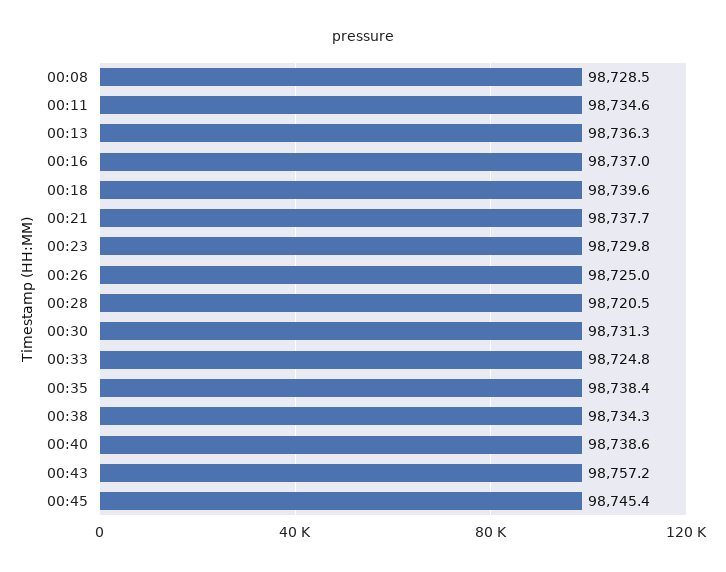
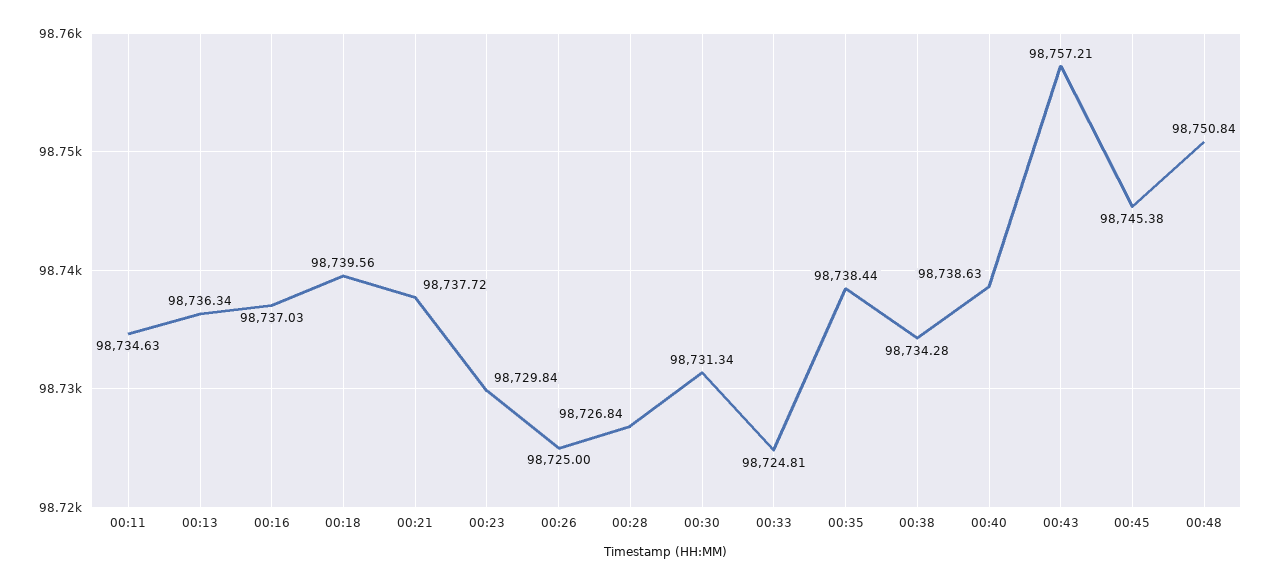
00:08: 98728.5 -> none
00:28: 98720.5 -> 98726.84
00:48: none -> 98750.84

